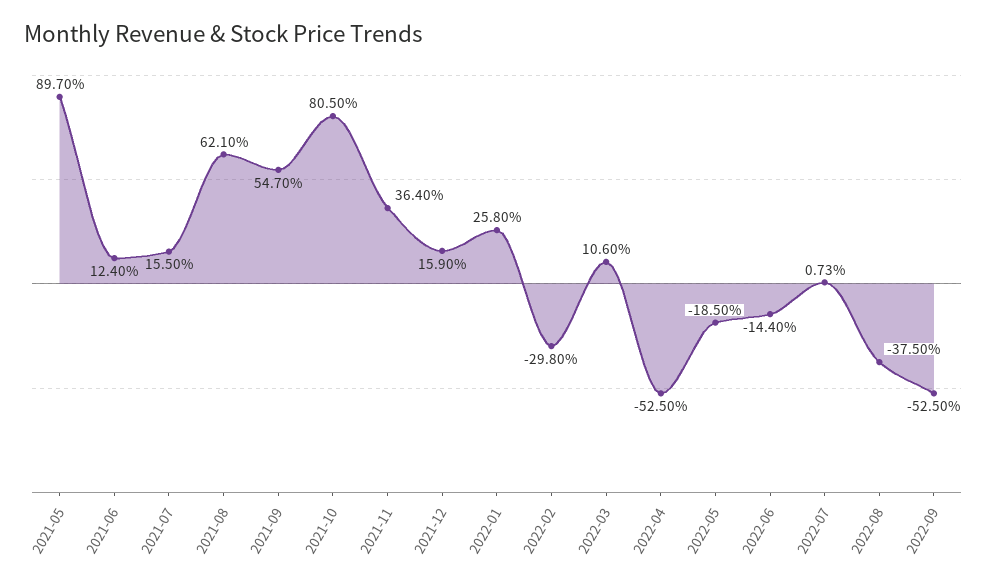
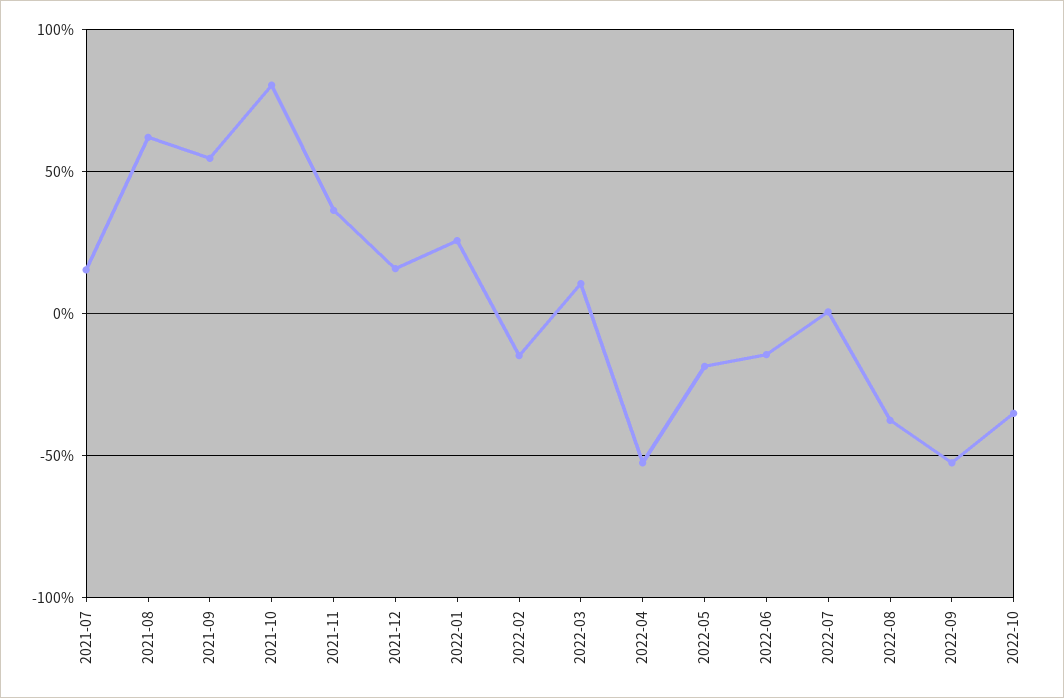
2021-05: 89.7 -> none
2021-06: 12.4 -> none
2022-02: -29.8 -> -15
2022-10: none -> -35

